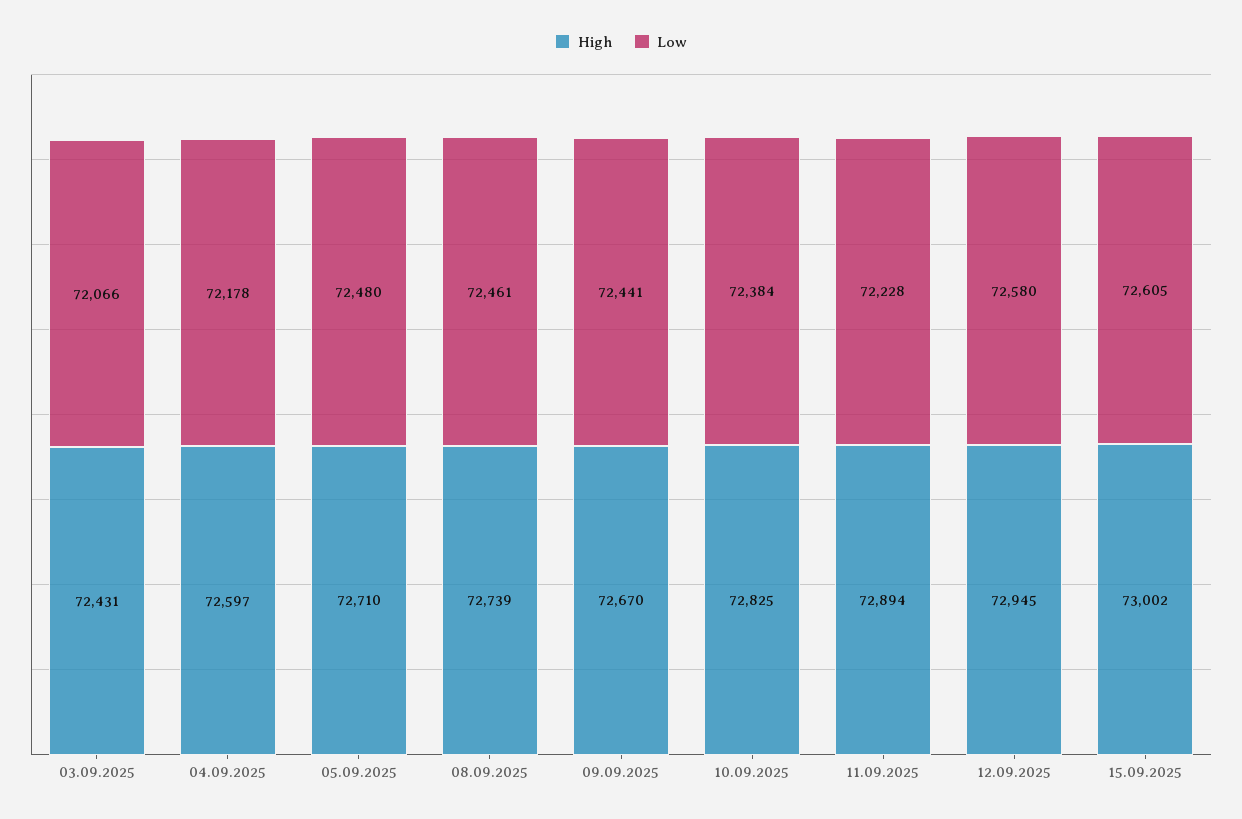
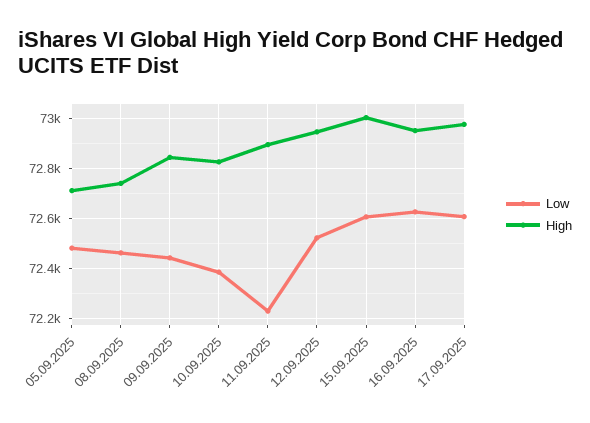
High, 03.09.2025: 72431 -> none
Low, 03.09.2025: 72066 -> none
High, 04.09.2025: 72597 -> none
Low, 04.09.2025: 72178 -> none
High, 09.09.2025: 72670 -> 72850
Low, 12.09.2025: 72580 -> 72525
Low, 16.09.2025: none -> 72625
High, 16.09.2025: none -> 72950
Low, 17.09.2025: none -> 72600
High, 17.09.2025: none -> 72975

